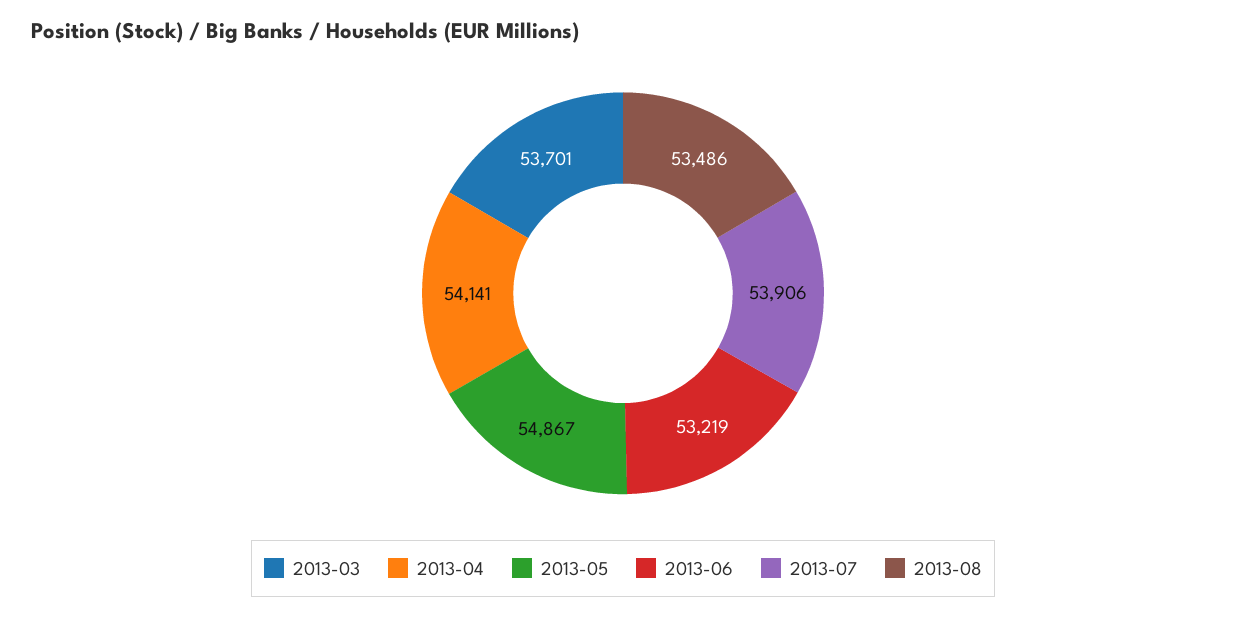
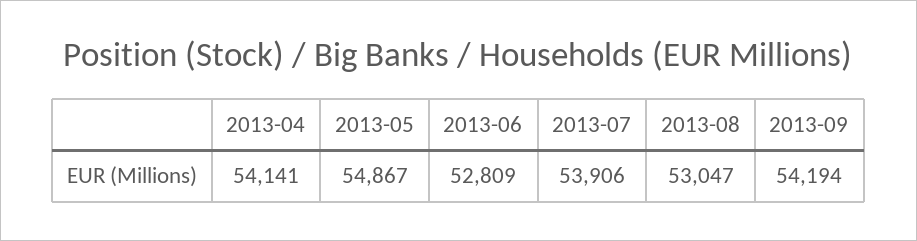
2013-03: 53701 -> none
2013-06: 53219 -> 52809
2013-08: 53486 -> 53047
2013-09: none -> 54194

